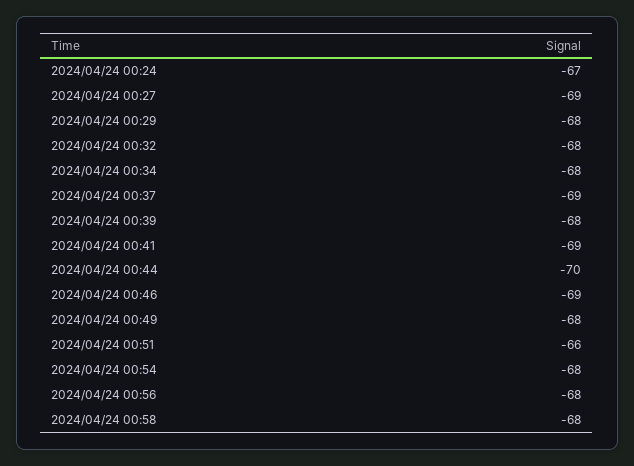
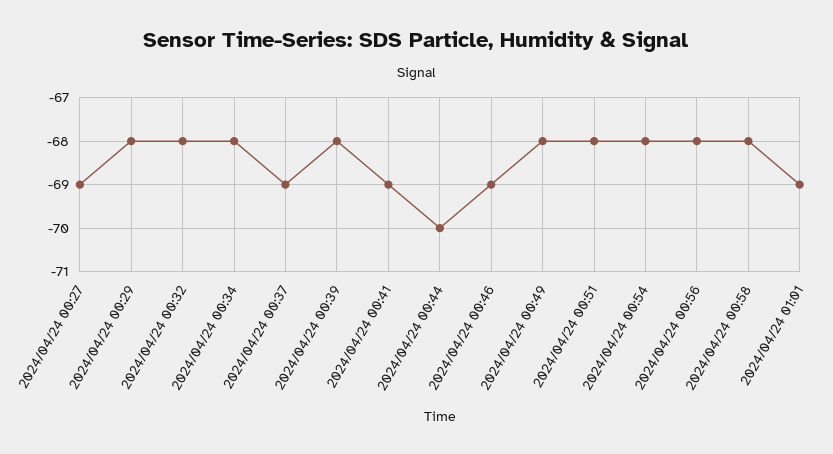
2024/04/24 00:24: -67 -> none
2024/04/24 00:51: -66 -> -68
2024/04/24 01:01: none -> -69

